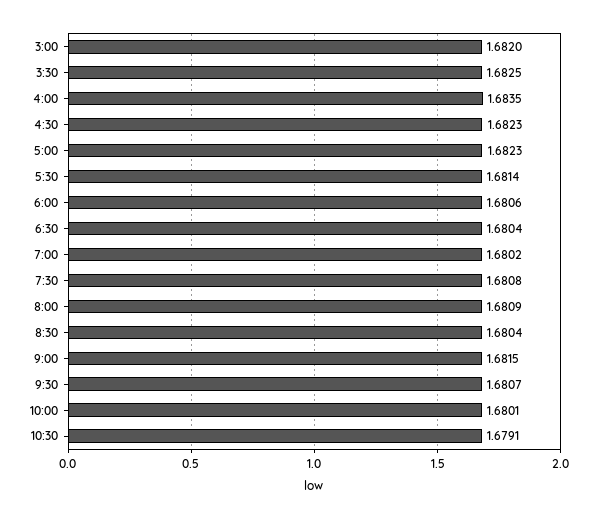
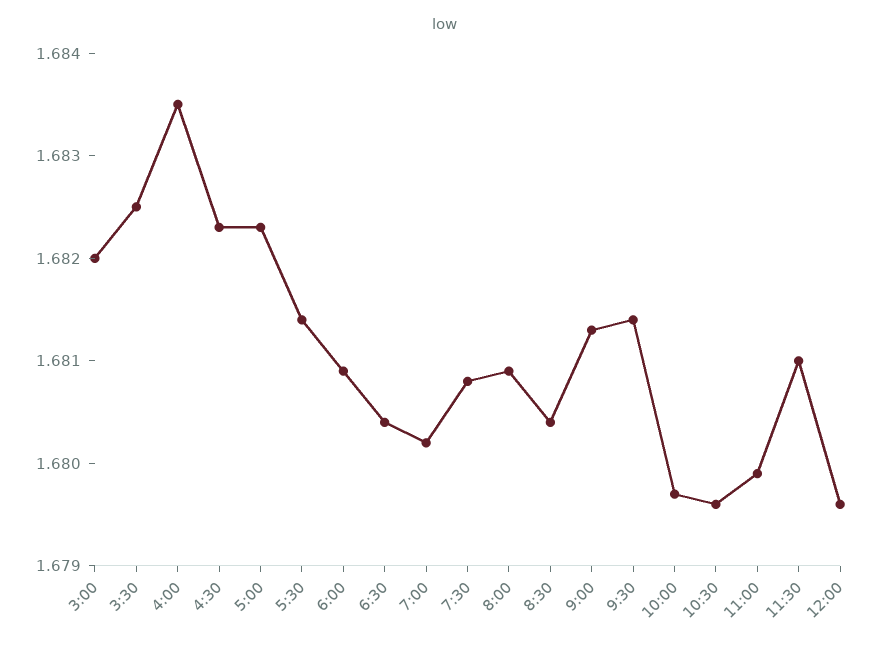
6:00: 1.6806 -> 1.6809
9:00: 1.6815 -> 1.6813
9:30: 1.6807 -> 1.6814
10:00: 1.6801 -> 1.6797
10:30: 1.6791 -> 1.6796
11:00: none -> 1.6799
11:30: none -> 1.681
12:00: none -> 1.6796

